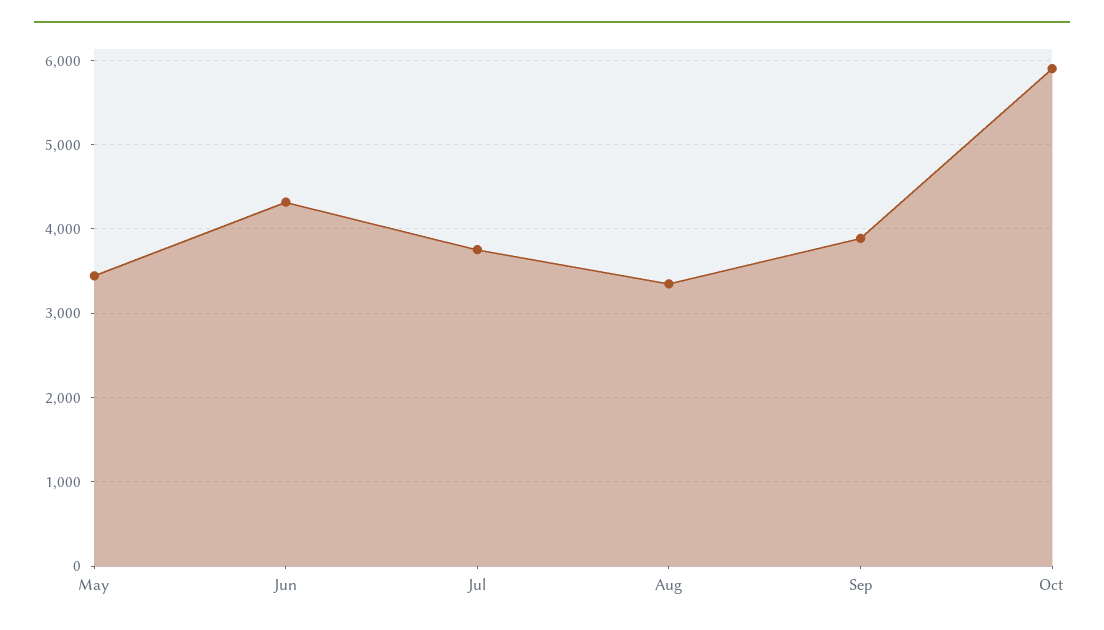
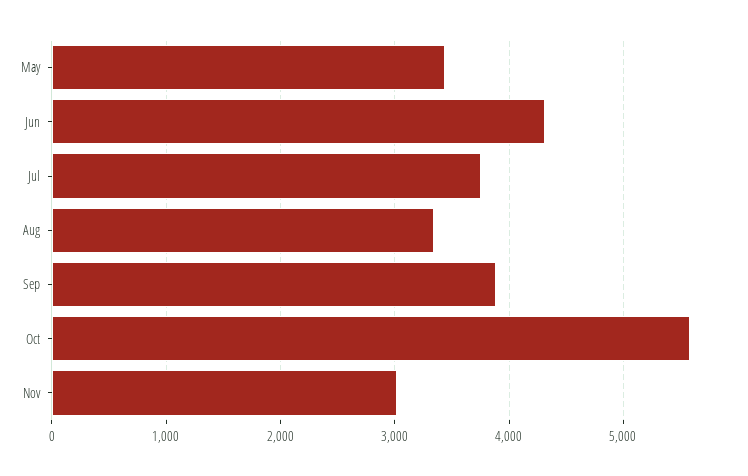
Oct: 5900 -> 5600
Nov: none -> 3000

